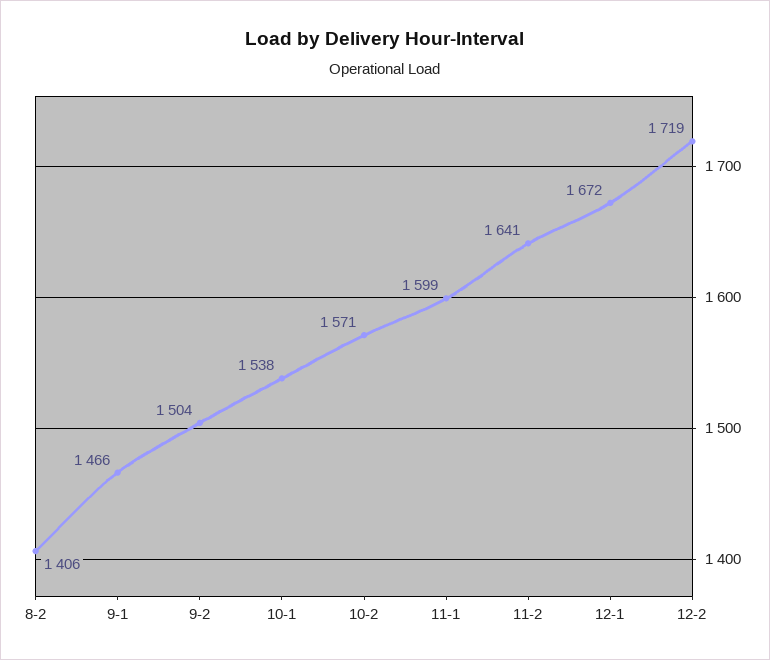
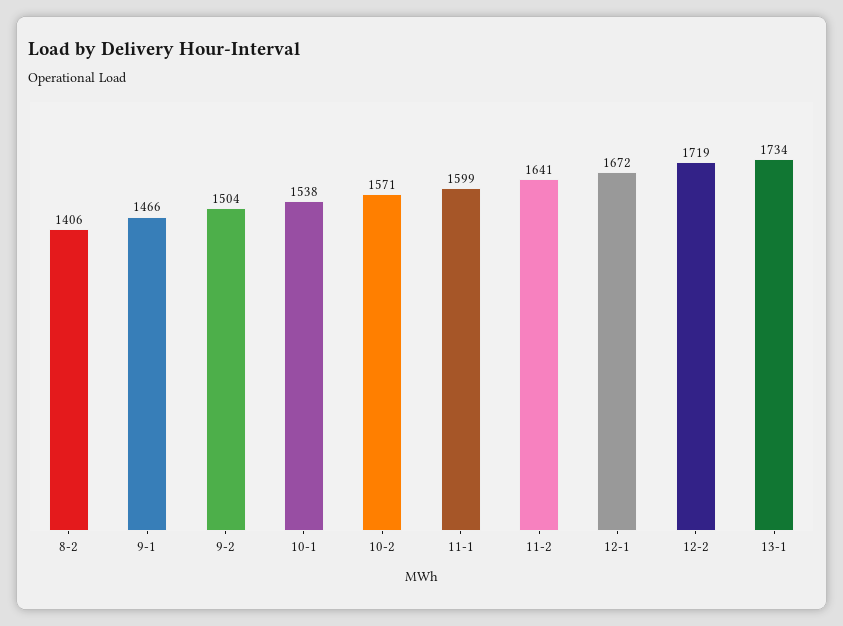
13-1: none -> 1734

